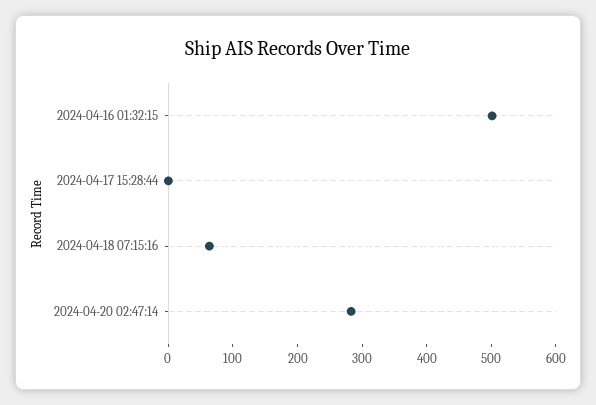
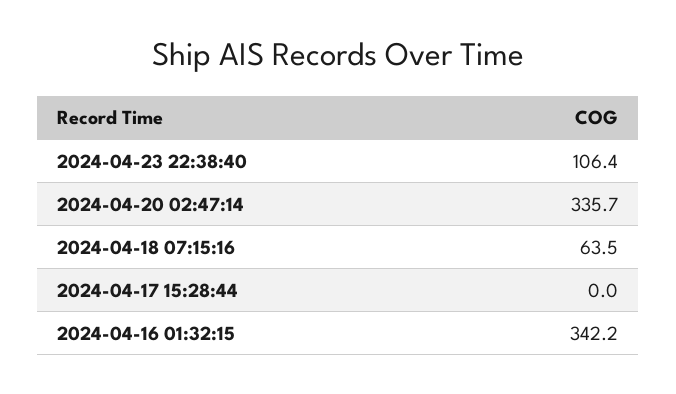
2024-04-16 01:32:15: 500 -> 342.2
2024-04-20 02:47:14: 280 -> 335.7
2024-04-23 22:38:40: none -> 106.4

